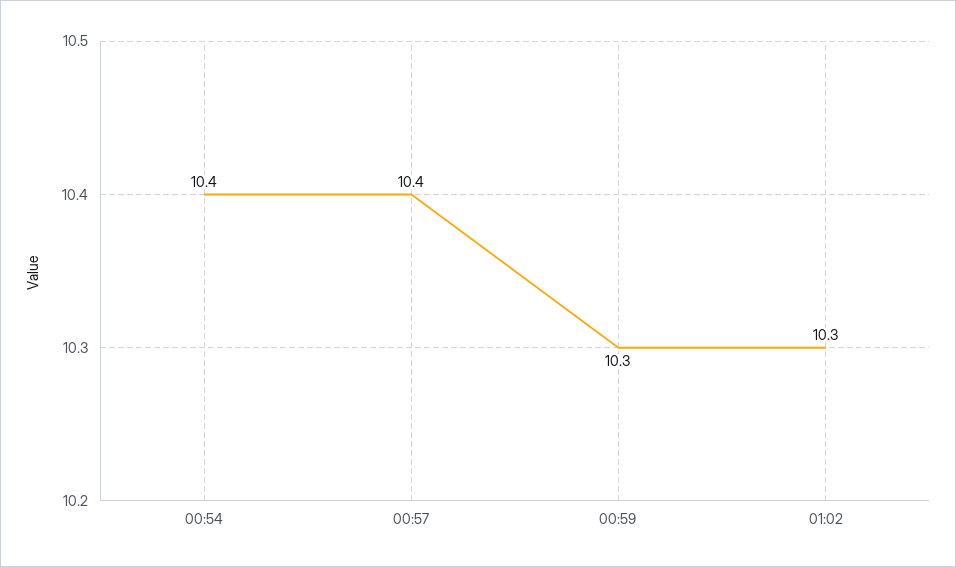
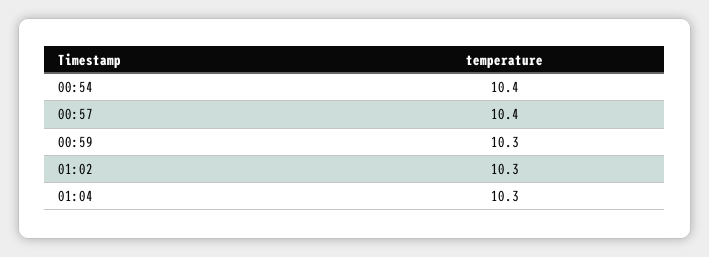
01:04: none -> 10.3

